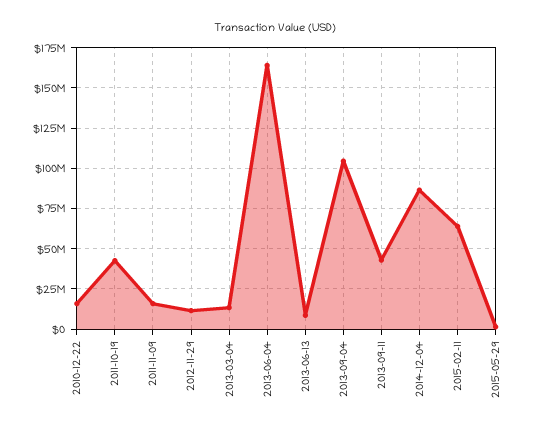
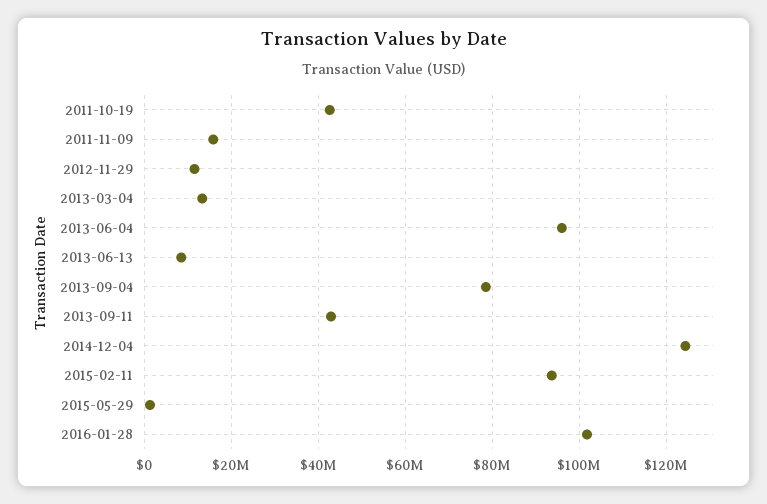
2010-12-22: 15000000 -> none
2013-06-04: 165000000 -> 96000000
2013-09-04: 105000000 -> 78000000
2014-12-04: 85000000 -> 124000000
2015-02-11: 65000000 -> 94000000
2016-01-28: none -> 102000000

